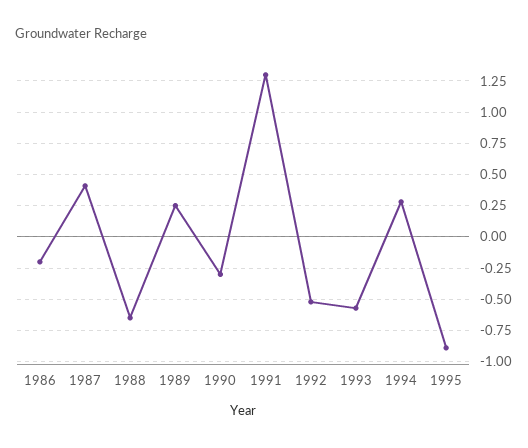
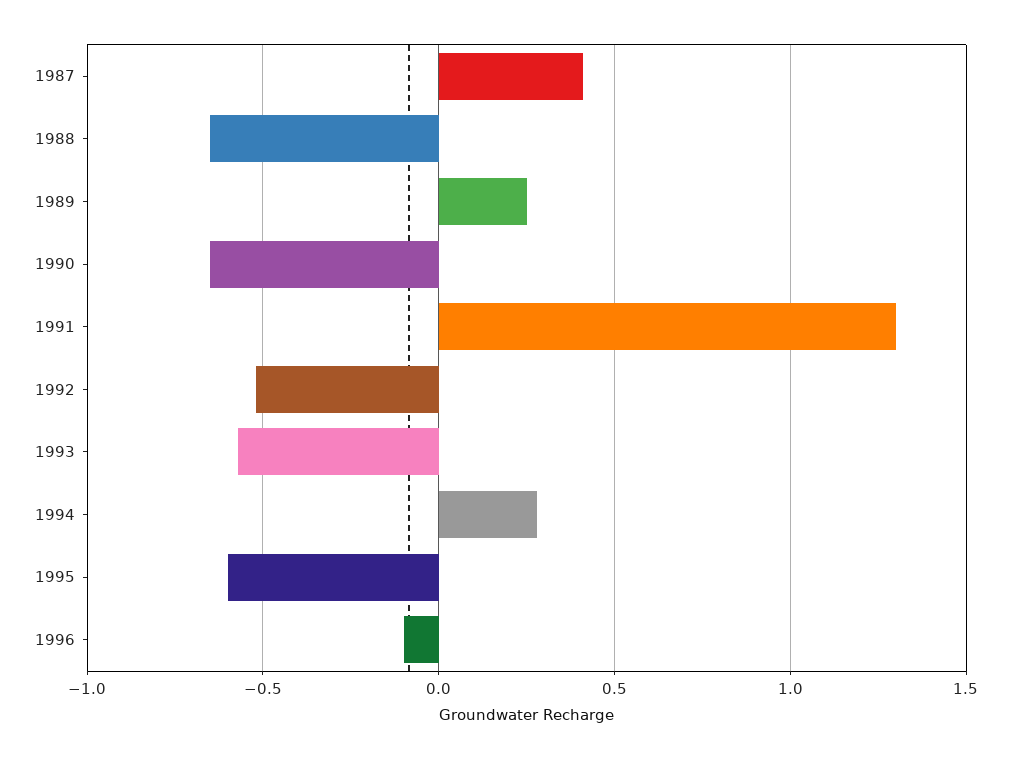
1986: -0.2 -> none
1990: -0.3 -> -0.65
1995: -0.9 -> -0.6
1996: none -> -0.1

